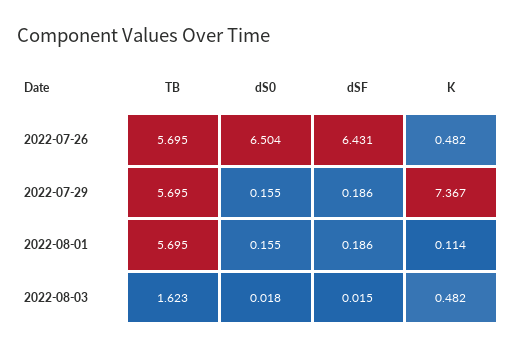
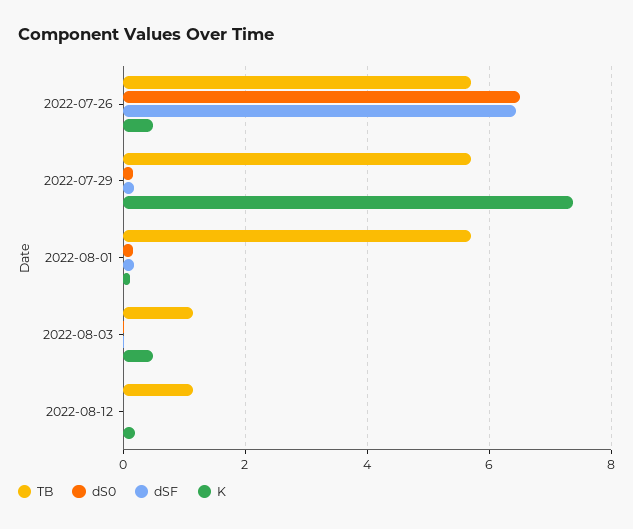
TB, 2022-08-03: 1.623 -> 1.2
TB, 2022-08-12: none -> 1.2
dS0, 2022-08-12: none -> 0
dSF, 2022-08-12: none -> 0
K, 2022-08-12: none -> 0.2

